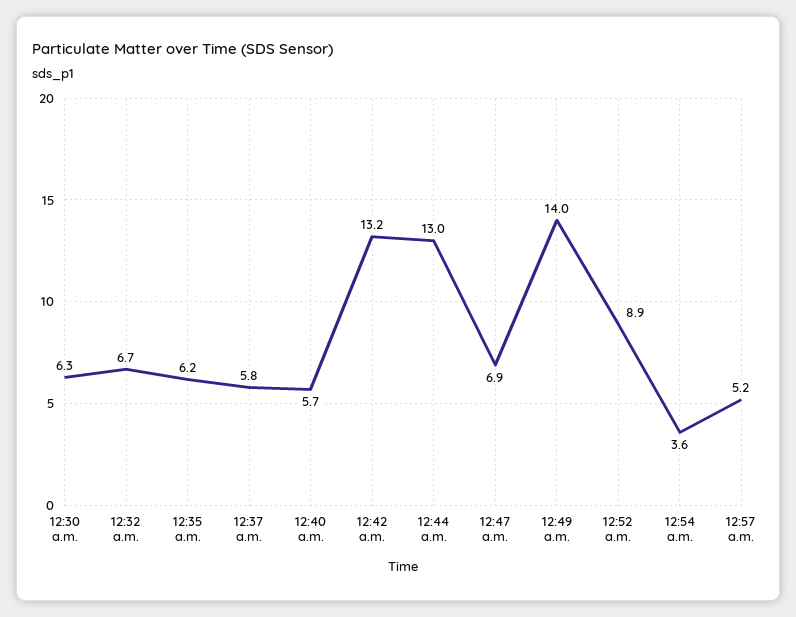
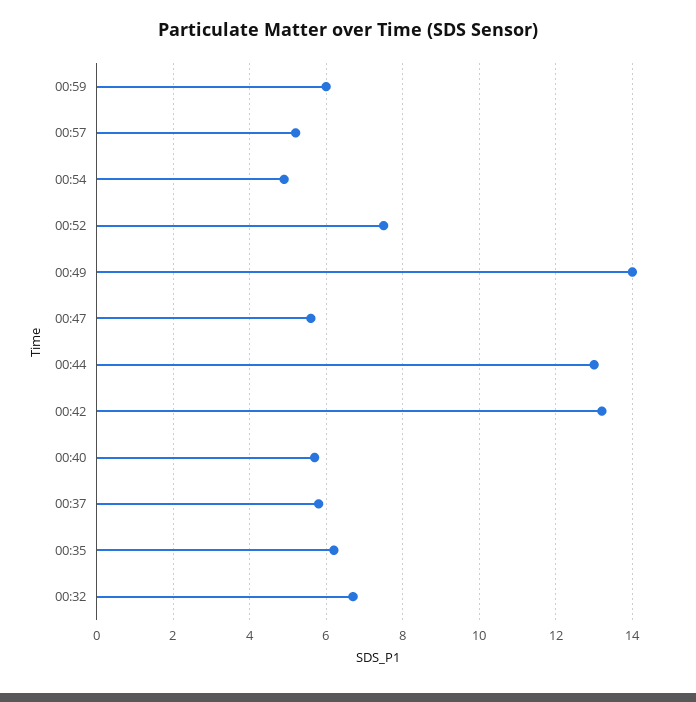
12:30 a.m.: 6.3 -> none
12:47 a.m.: 6.9 -> 5.5
12:52 a.m.: 8.9 -> 7.5
12:54 a.m.: 3.6 -> 5
00:59: none -> 6

